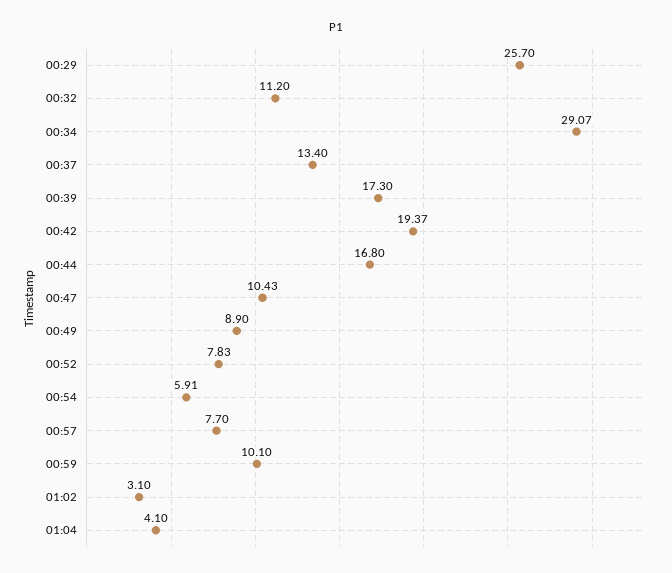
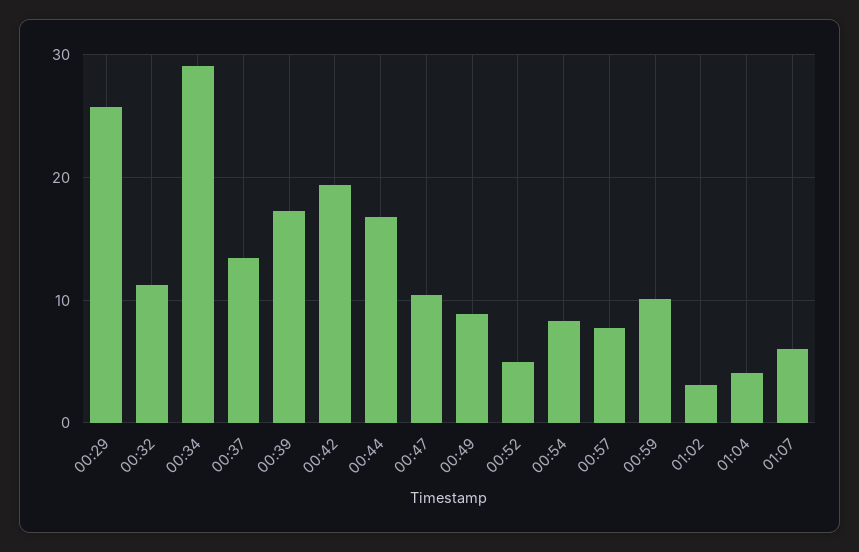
00:52: 7.83 -> 5
00:54: 5.91 -> 8
01:07: none -> 6

